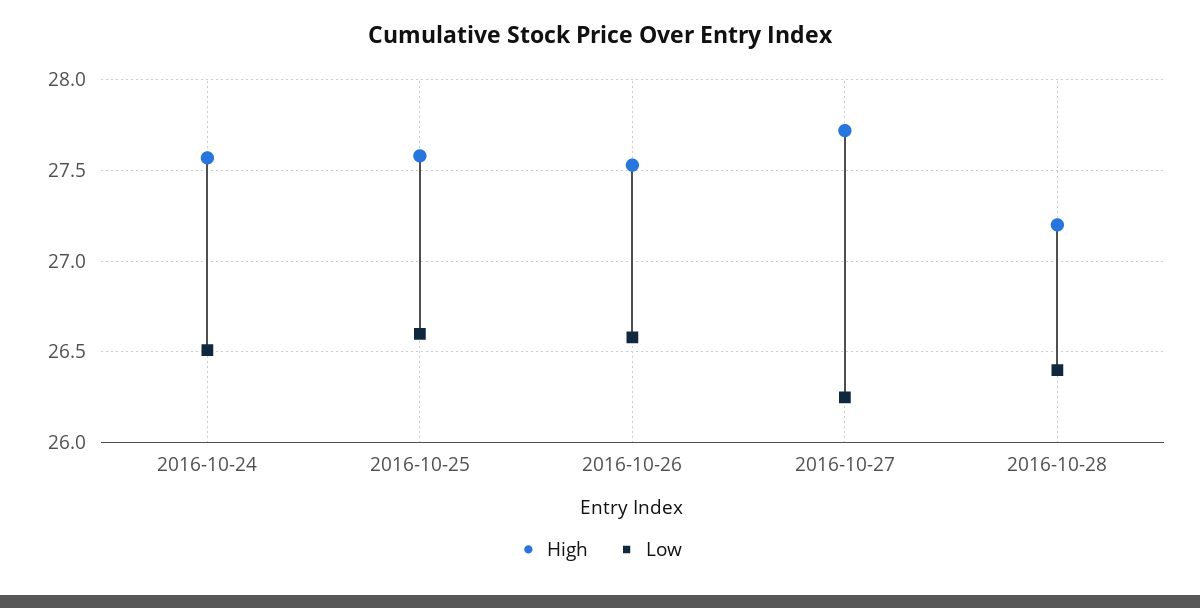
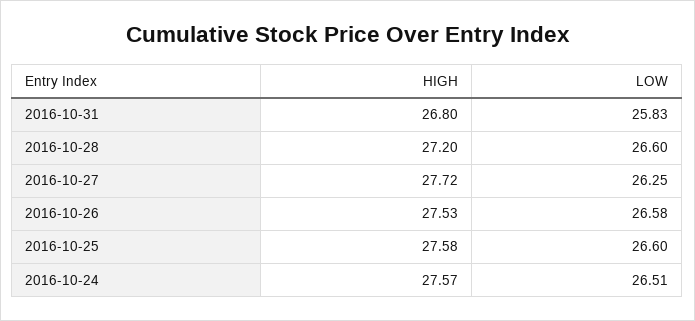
Low, 2016-10-28: 26.4 -> 26.6
High, 2016-10-31: none -> 26.8
Low, 2016-10-31: none -> 25.83

